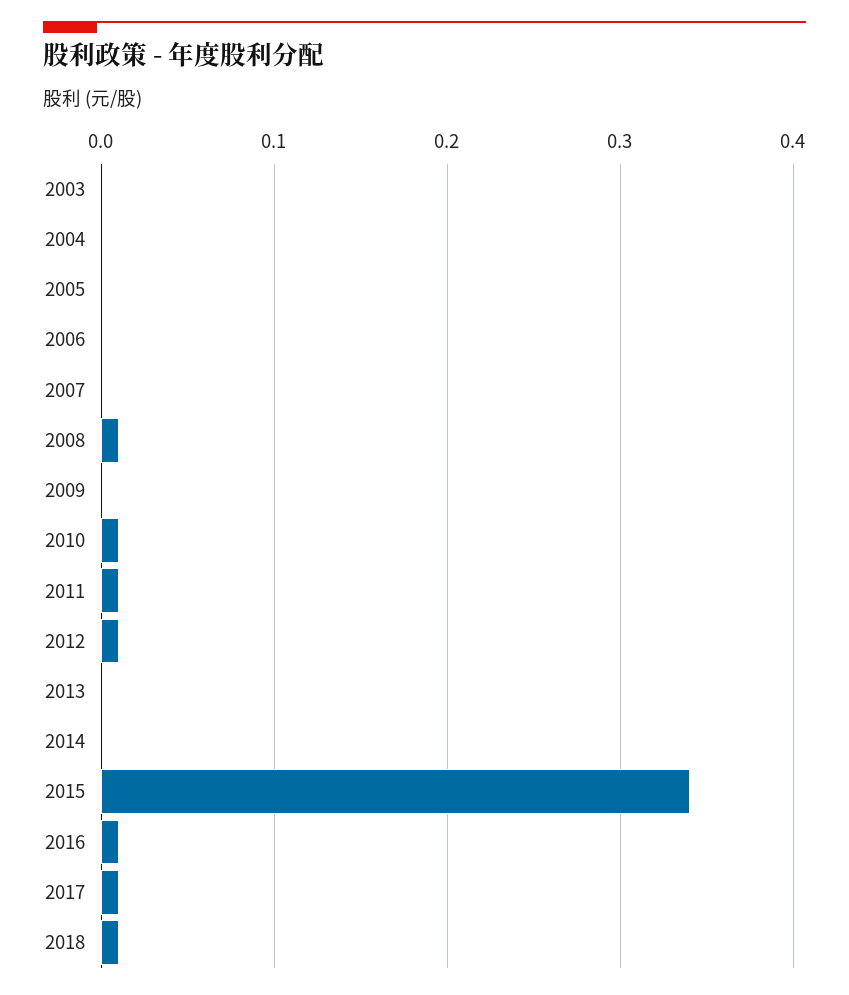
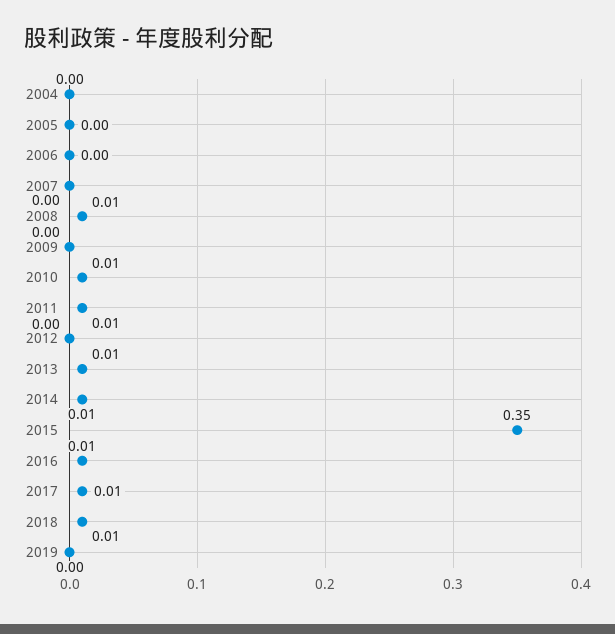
2003: 0 -> none
2012: 0.01 -> 0
2013: 0 -> 0.01
2014: 0 -> 0.01
2015: 0.34 -> 0.35
2019: none -> 0

